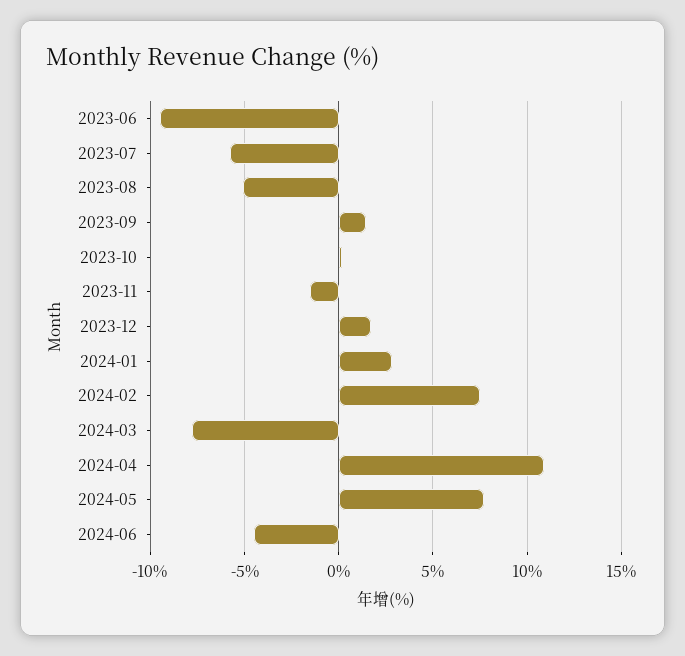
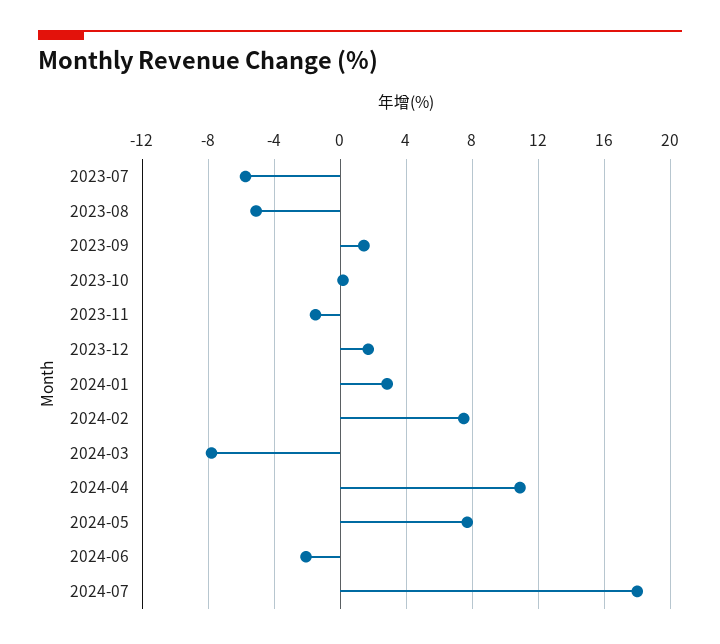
2023-06: -9.5 -> none
2024-06: -4.5 -> -2
2024-07: none -> 18

